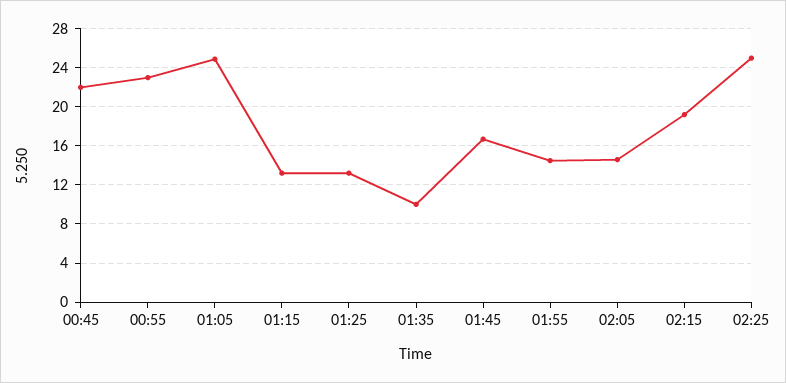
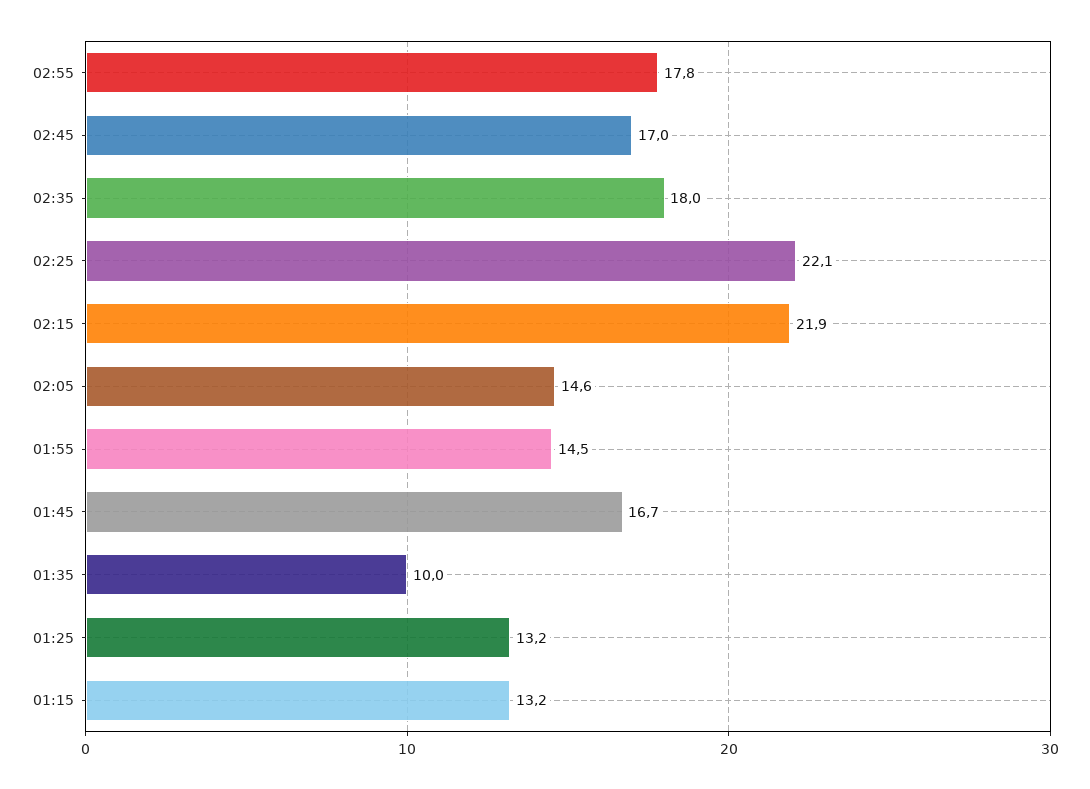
00:45: 22 -> none
00:55: 23 -> none
01:05: 25 -> none
02:15: 19 -> 21.9
02:25: 25 -> 22.1
02:55: none -> 17.8
02:45: none -> 17
02:35: none -> 18

